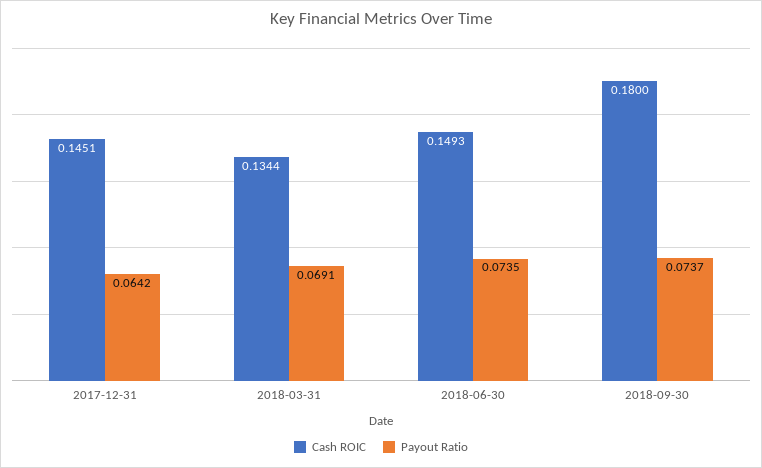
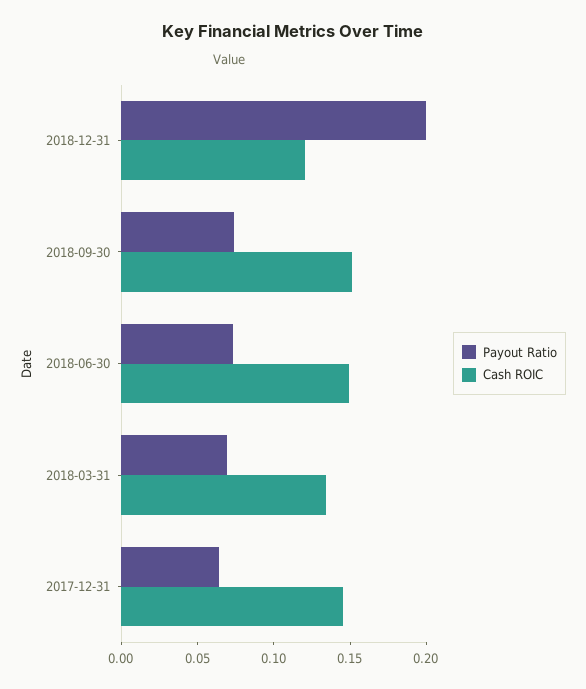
Cash ROIC, 2018-09-30: 0.18 -> 0.15
Payout Ratio, 2018-12-31: none -> 0.2
Cash ROIC, 2018-12-31: none -> 0.12

